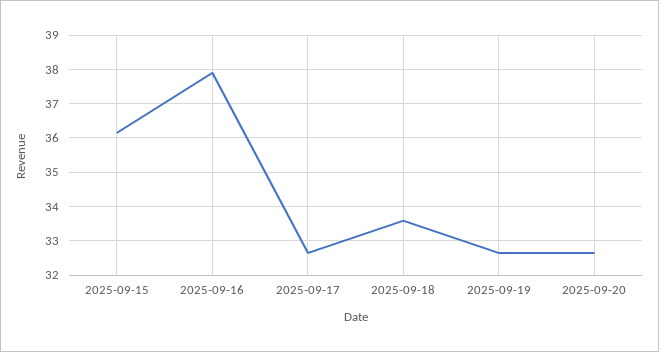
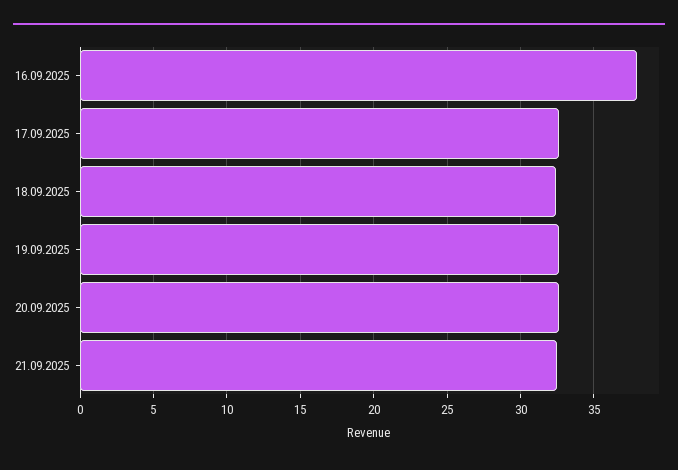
2025-09-15: 36.2 -> none
2025-09-18: 33.6 -> 32.5
21.09.2025: none -> 32.5

